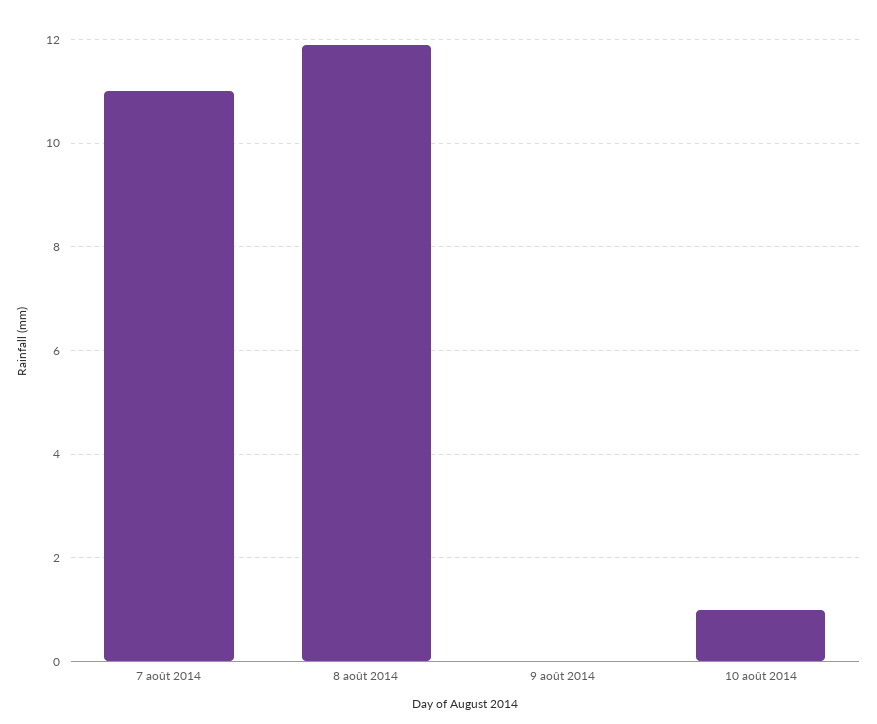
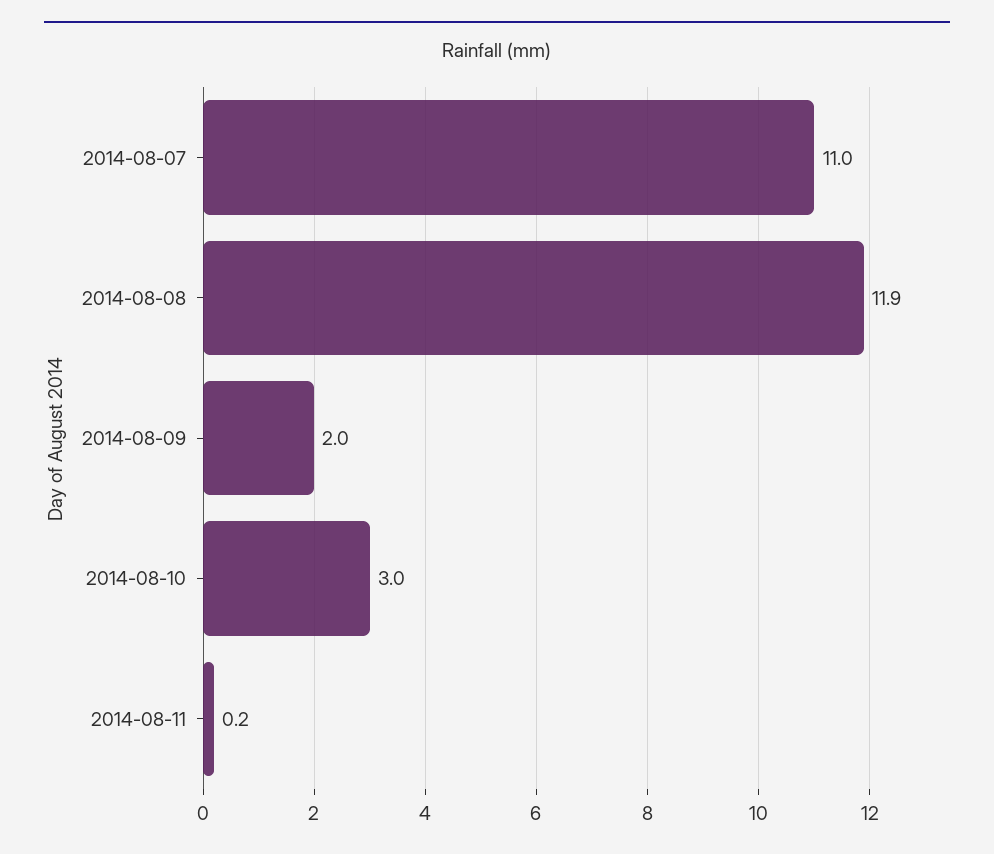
9 août 2014: 0 -> 2
10 août 2014: 1 -> 3
2014-08-11: none -> 0.2

